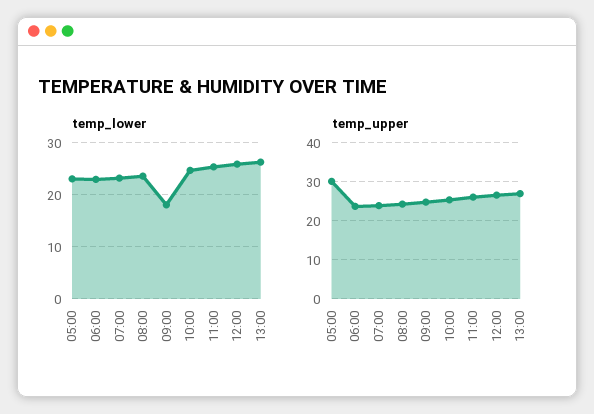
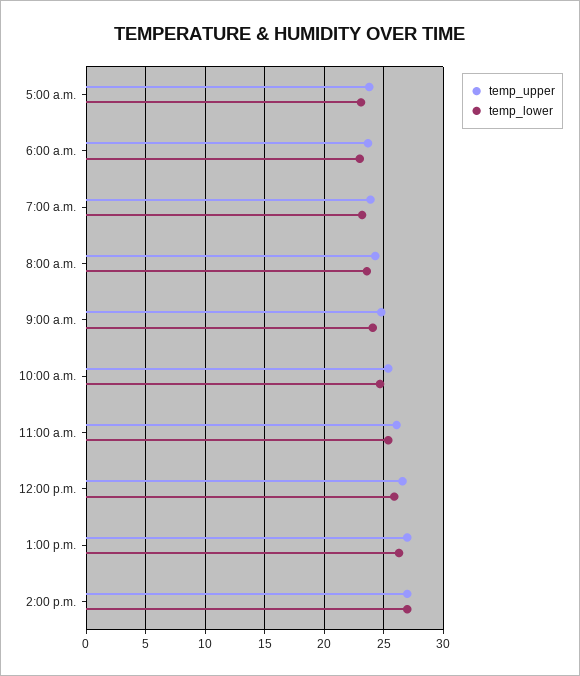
temp_lower, 09:00: 18 -> 24
temp_upper, 05:00: 30 -> 24
temp_upper, 2:00 p.m.: none -> 27
temp_lower, 2:00 p.m.: none -> 27

